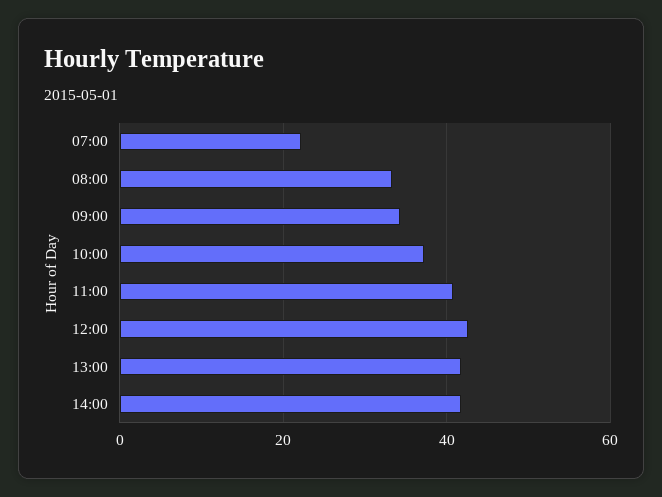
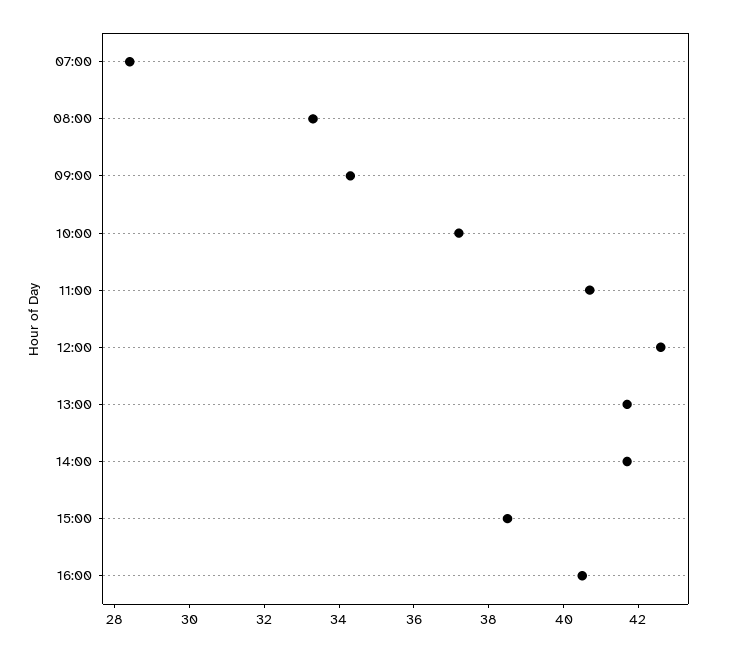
07:00: 22 -> 28.5
15:00: none -> 38.5
16:00: none -> 40.5

